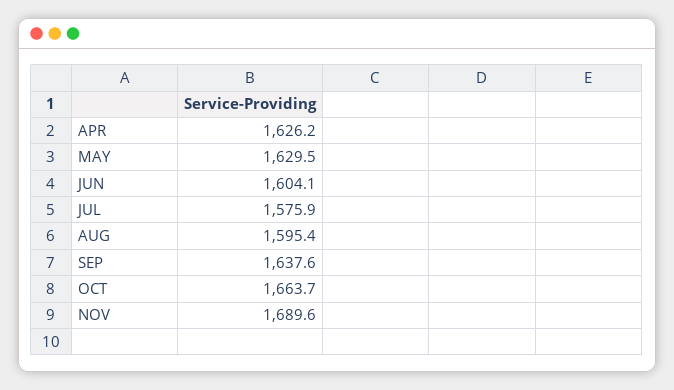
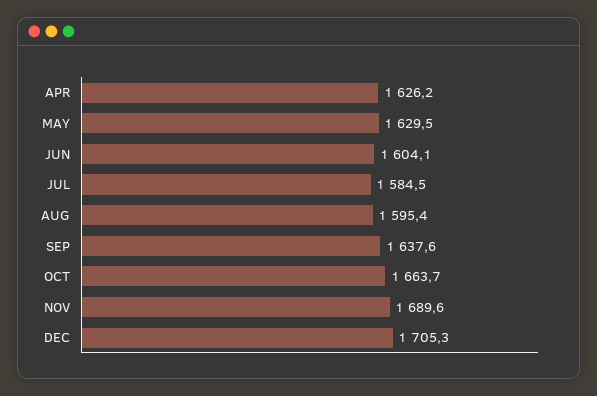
JUL: 1575.9 -> 1584.5
DEC: none -> 1705.3

